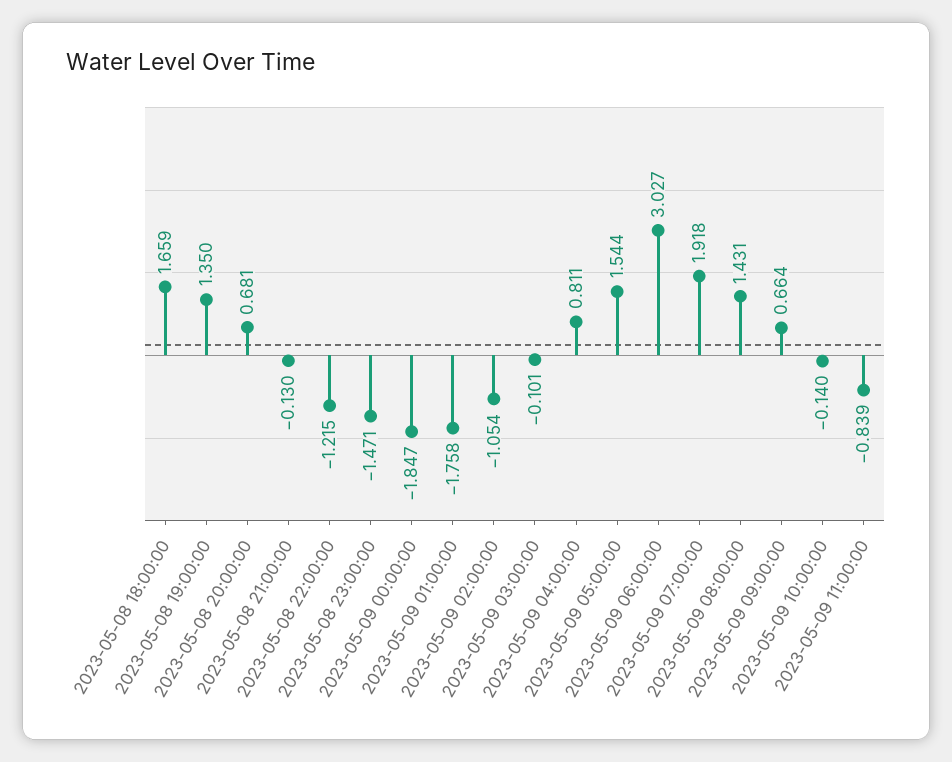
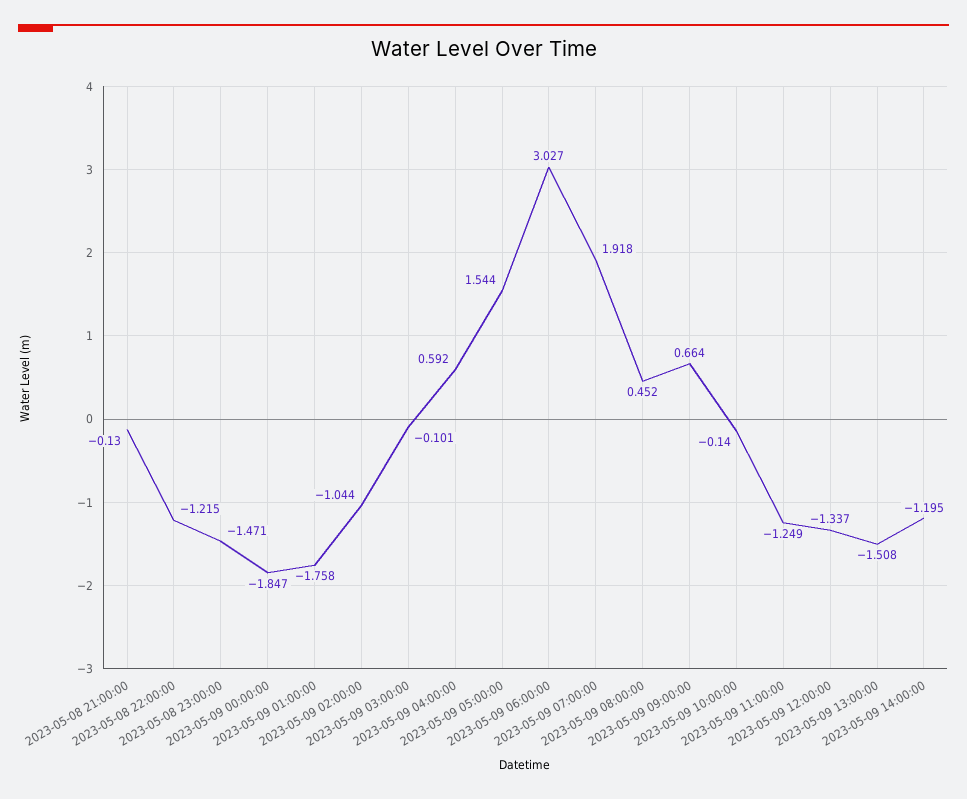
2023-05-08 18:00:00: 1.659 -> none
2023-05-08 19:00:00: 1.35 -> none
2023-05-08 20:00:00: 0.681 -> none
2023-05-09 02:00:00: -1.054 -> -1.044
2023-05-09 04:00:00: 0.811 -> 0.592
2023-05-09 08:00:00: 1.431 -> 0.452
2023-05-09 11:00:00: -0.839 -> -1.249
2023-05-09 12:00:00: none -> -1.337
2023-05-09 13:00:00: none -> -1.508
2023-05-09 14:00:00: none -> -1.195

